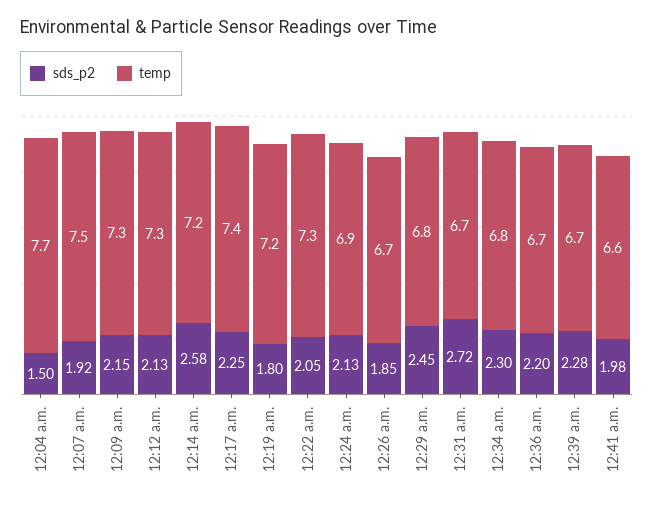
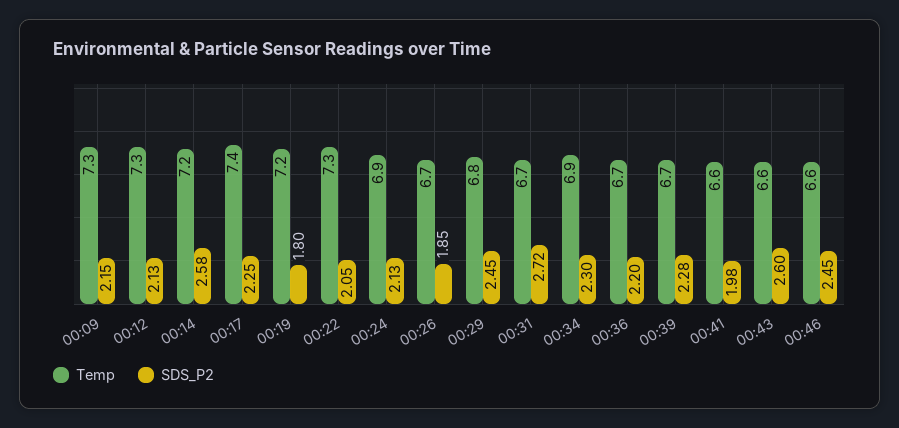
sds_p2, 12:04 a.m.: 1.5 -> none
temp, 12:04 a.m.: 7.7 -> none
sds_p2, 12:07 a.m.: 1.92 -> none
temp, 12:07 a.m.: 7.5 -> none
temp, 12:34 a.m.: 6.8 -> 6.9
temp, 00:43: none -> 6.6
sds_p2, 00:43: none -> 2.6
temp, 00:46: none -> 6.6
sds_p2, 00:46: none -> 2.45

